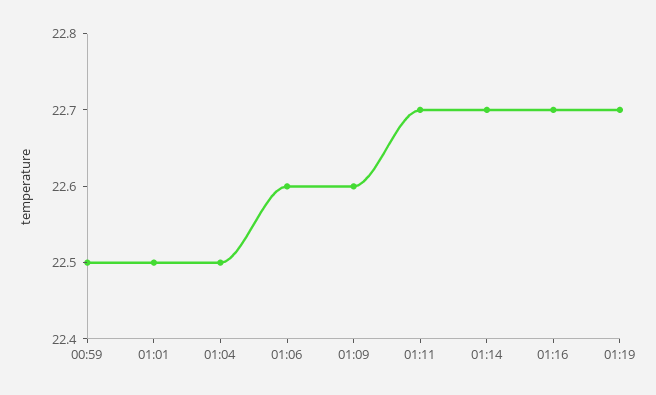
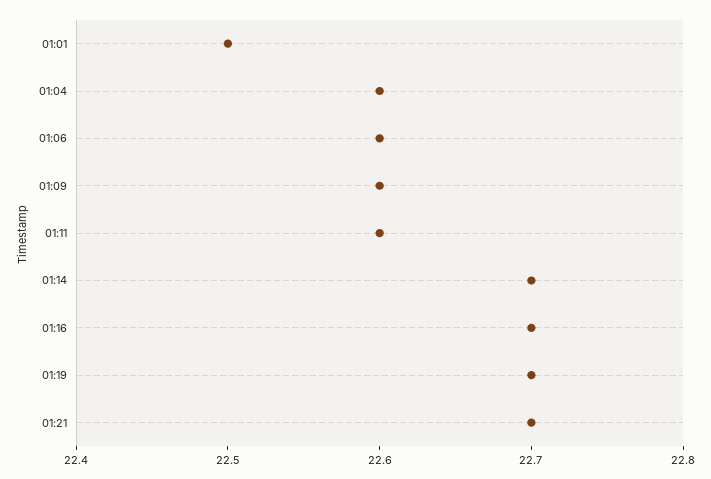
00:59: 22.5 -> none
01:04: 22.5 -> 22.6
01:11: 22.7 -> 22.6
01:21: none -> 22.7

